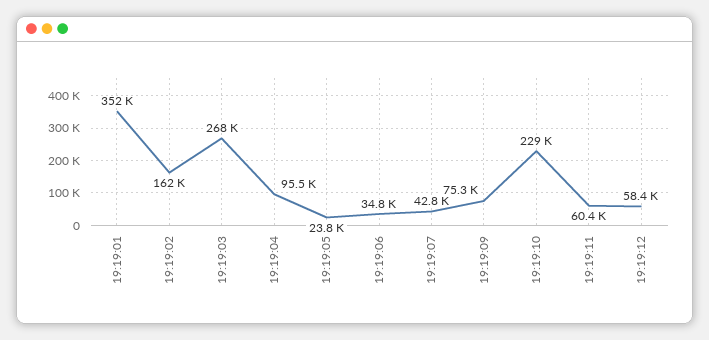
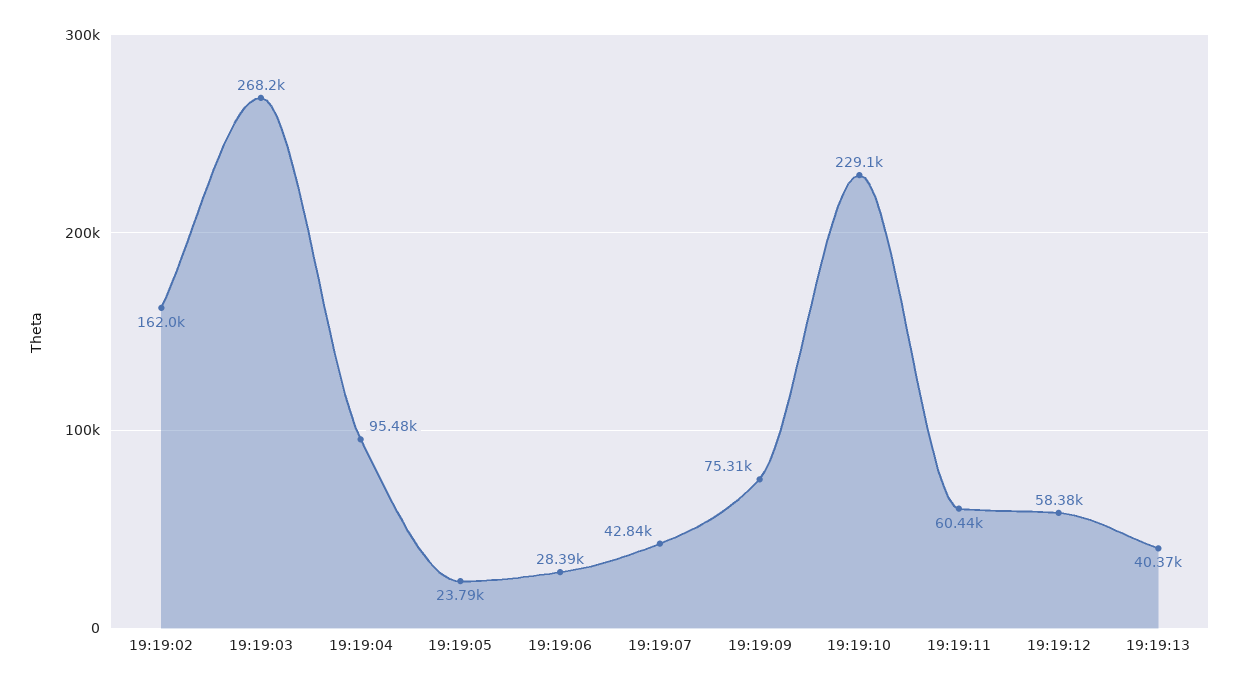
19:19:01: 352000 -> none
19:19:06: 34800 -> 28390
19:19:13: none -> 40370

